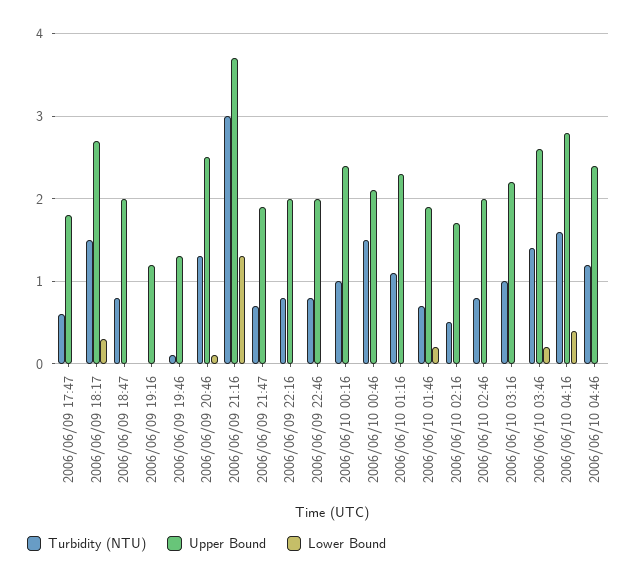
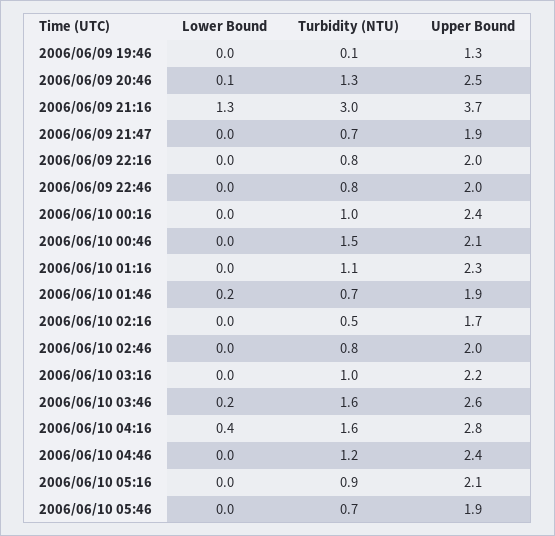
Turbidity (NTU), 2006/06/09 17:47: 0.6 -> none
Upper Bound, 2006/06/09 17:47: 1.8 -> none
Lower Bound, 2006/06/09 17:47: 0 -> none
Turbidity (NTU), 2006/06/09 18:17: 1.5 -> none
Upper Bound, 2006/06/09 18:17: 2.7 -> none
Lower Bound, 2006/06/09 18:17: 0.3 -> none
Turbidity (NTU), 2006/06/09 18:47: 0.8 -> none
Upper Bound, 2006/06/09 18:47: 2 -> none
Lower Bound, 2006/06/09 18:47: 0 -> none
Turbidity (NTU), 2006/06/09 19:16: 0 -> none
Upper Bound, 2006/06/09 19:16: 1.2 -> none
Lower Bound, 2006/06/09 19:16: 0 -> none
Turbidity (NTU), 2006/06/10 03:46: 1.4 -> 1.6
Lower Bound, 2006/06/10 05:16: none -> 0
Turbidity (NTU), 2006/06/10 05:16: none -> 0.9
Upper Bound, 2006/06/10 05:16: none -> 2.1
Lower Bound, 2006/06/10 05:46: none -> 0
Turbidity (NTU), 2006/06/10 05:46: none -> 0.7
Upper Bound, 2006/06/10 05:46: none -> 1.9

